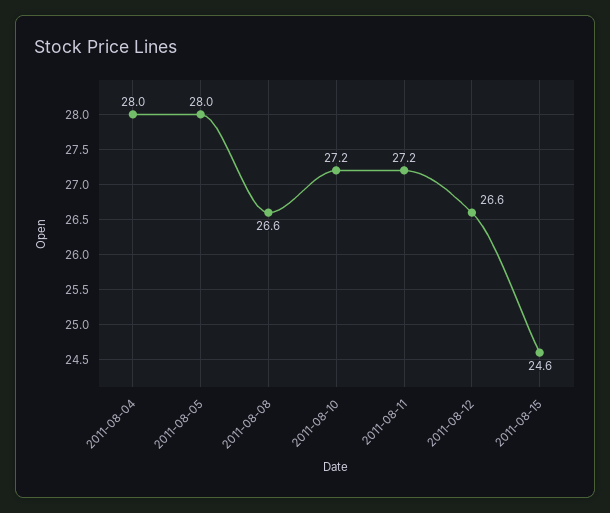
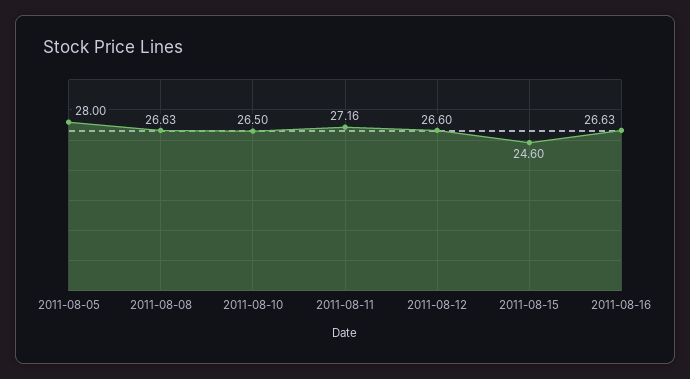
2011-08-04: 28 -> none
2011-08-10: 27.2 -> 26.5
2011-08-16: none -> 26.63

